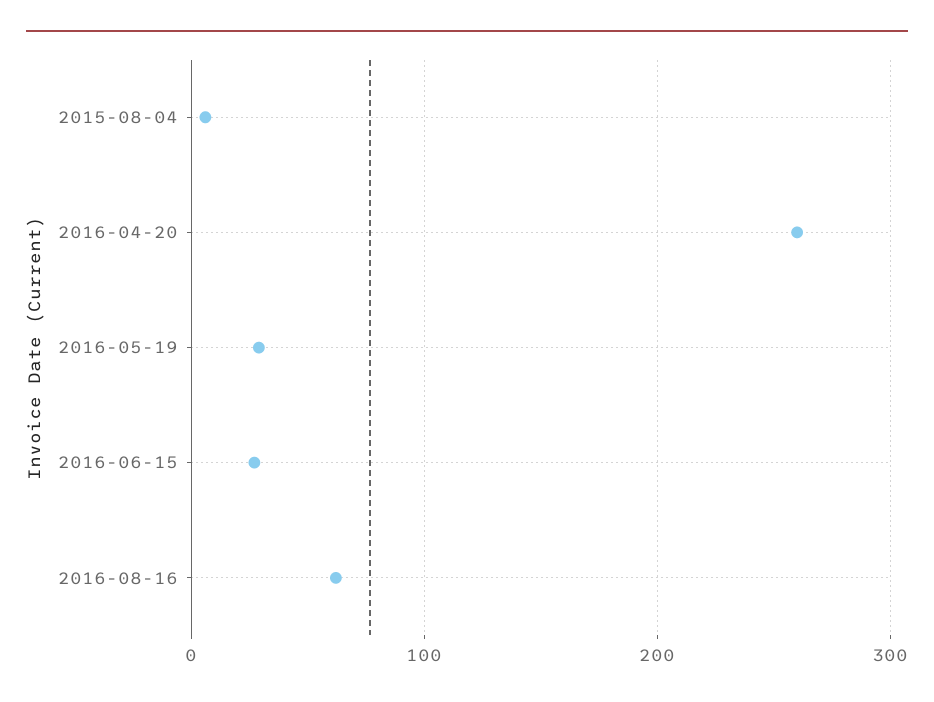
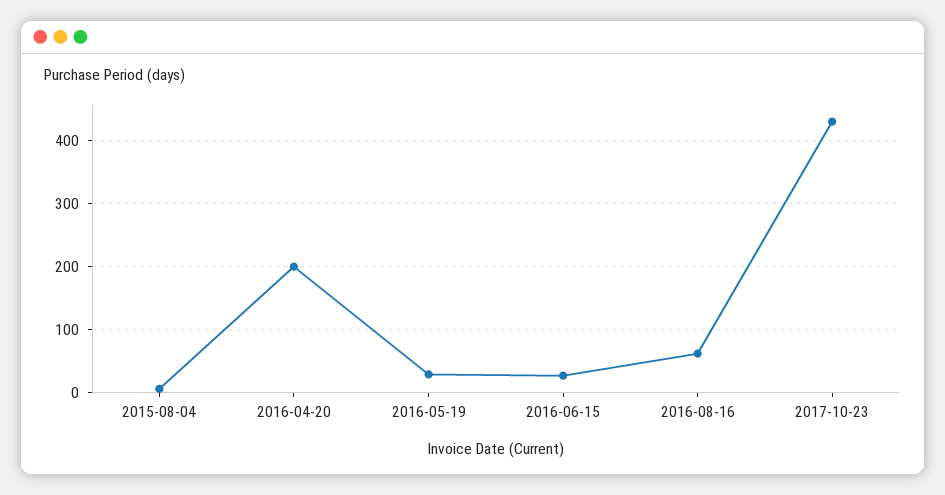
2016-04-20: 260 -> 200
2017-10-23: none -> 430

